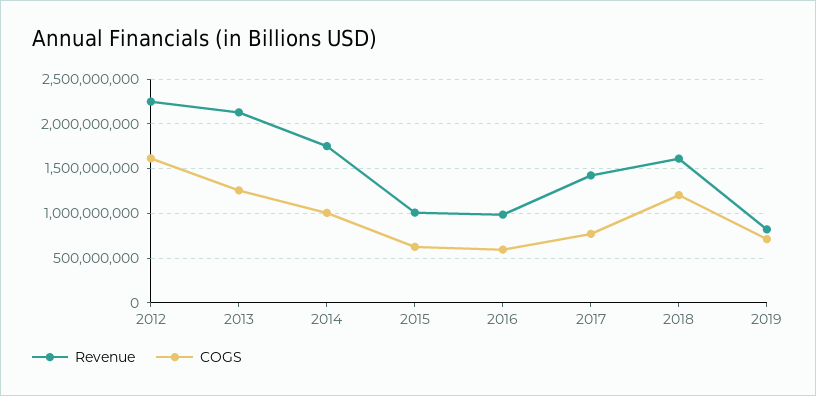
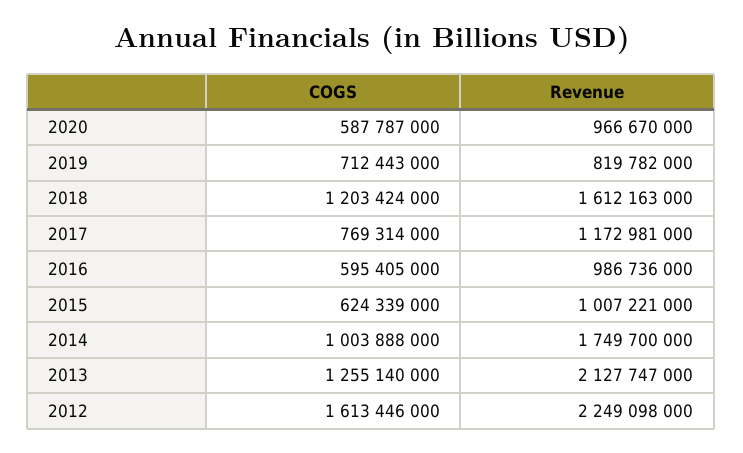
Revenue, 2017: 1400000000 -> 1172981000
COGS, 2020: none -> 587787000
Revenue, 2020: none -> 966670000

